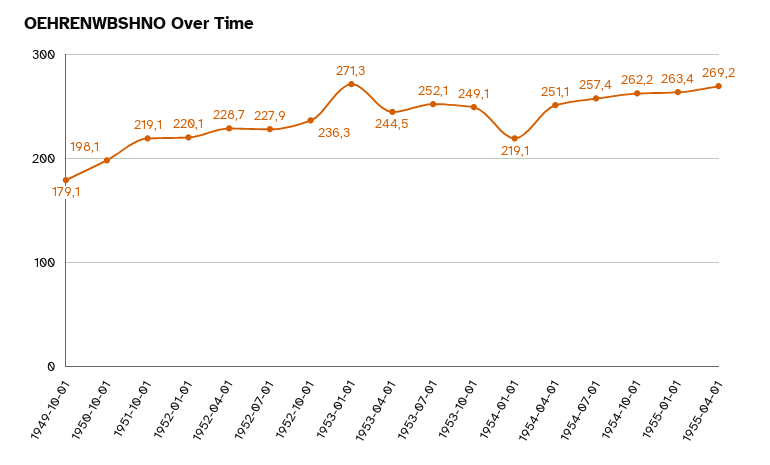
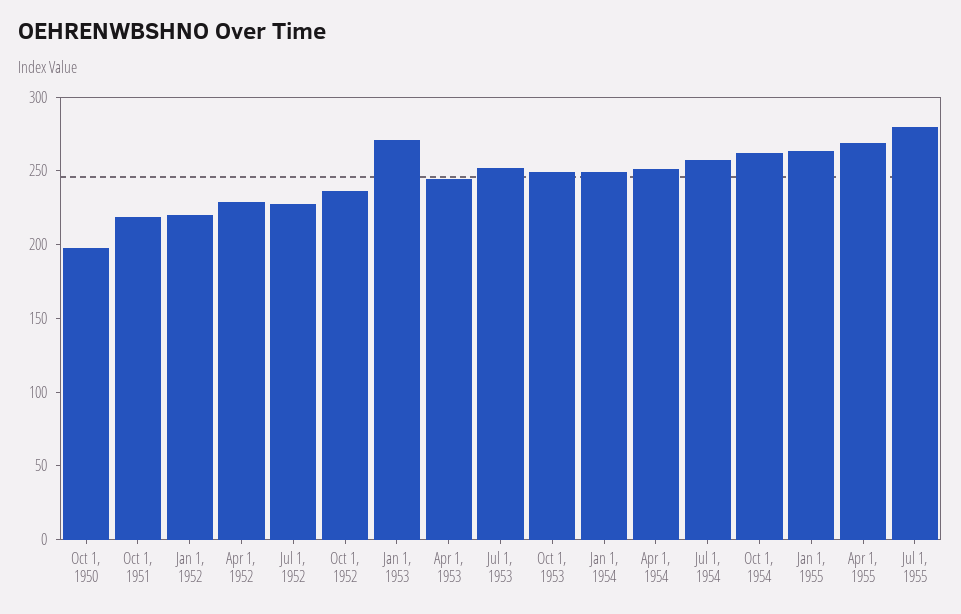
1949-10-01: 179.1 -> none
1954-01-01: 219.1 -> 250
Jul 1, 1955: none -> 280

